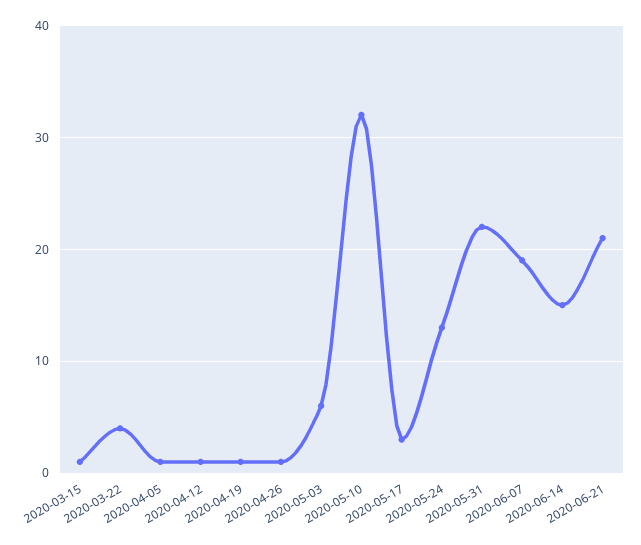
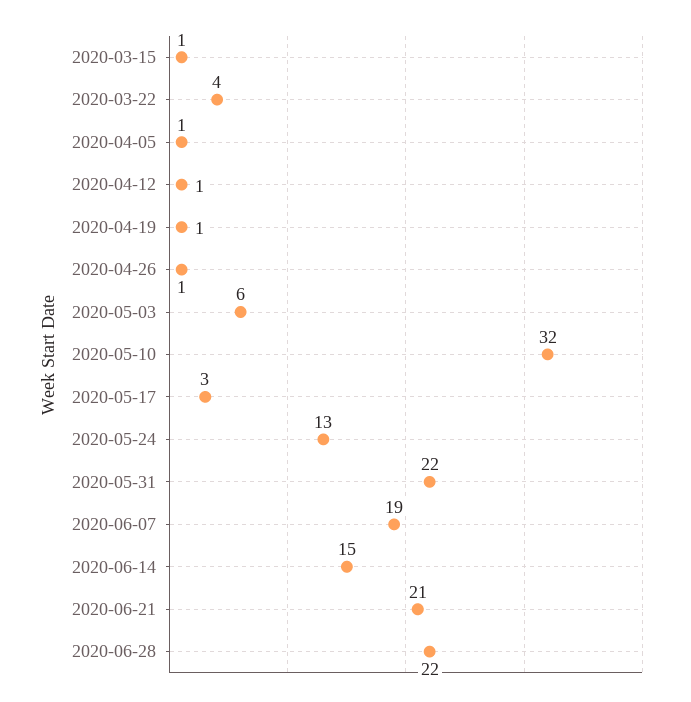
2020-06-28: none -> 22

